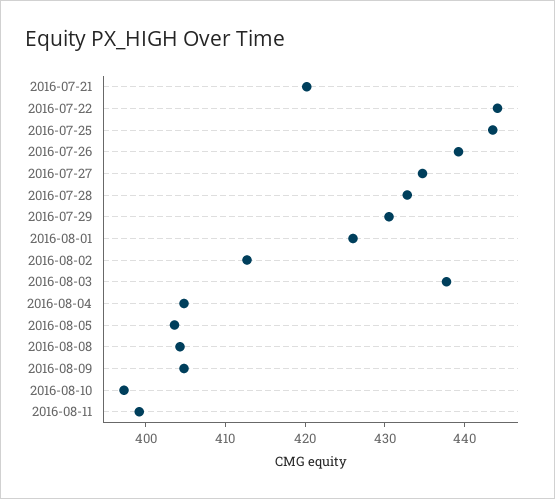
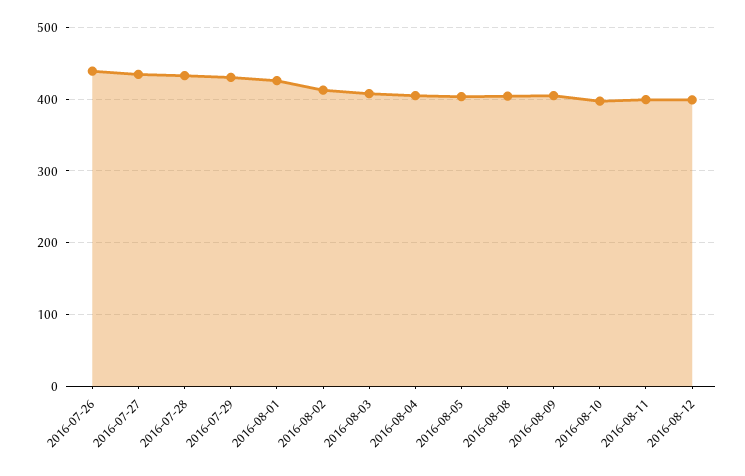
2016-07-21: 420 -> none
2016-07-22: 444 -> none
2016-07-25: 444 -> none
2016-08-03: 438 -> 410
2016-08-12: none -> 400

